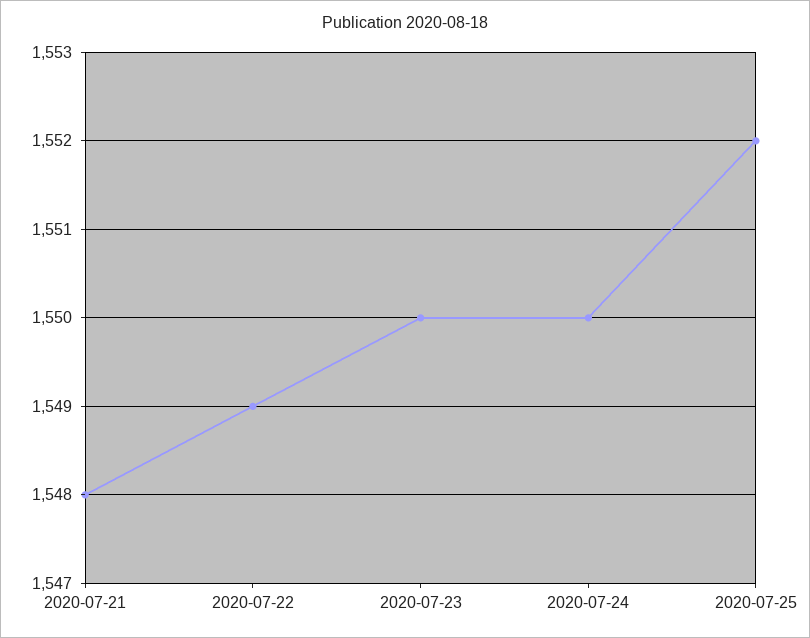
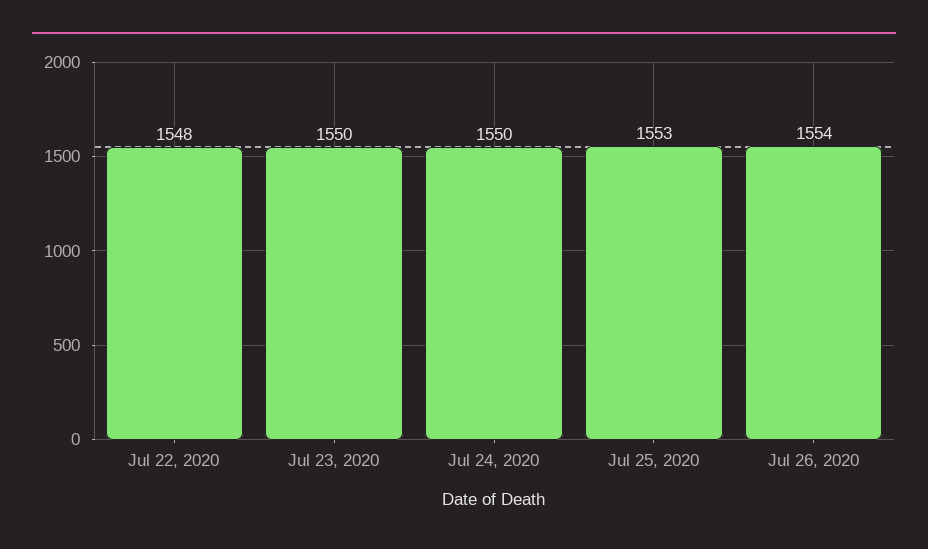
2020-07-21: 1548 -> none
2020-07-22: 1549 -> 1548
2020-07-25: 1552 -> 1553
Jul 26, 2020: none -> 1554

